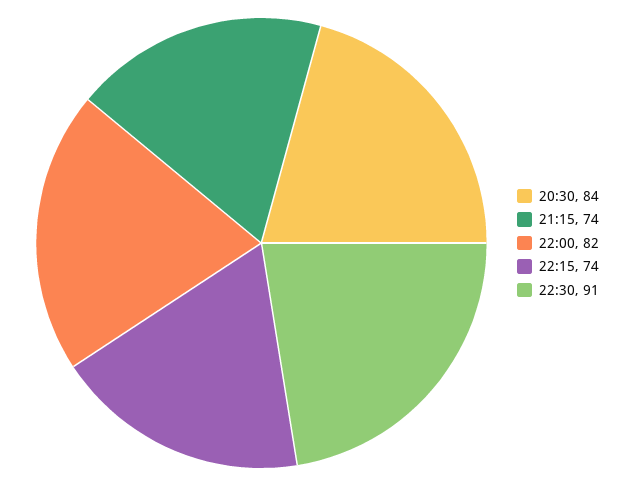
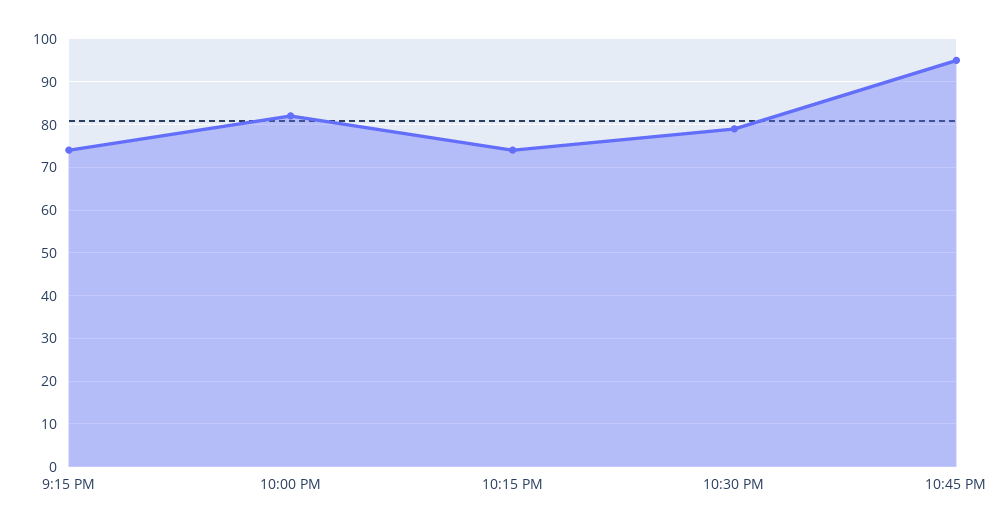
20:30: 84 -> none
22:30: 91 -> 80
10:45 PM: none -> 95

